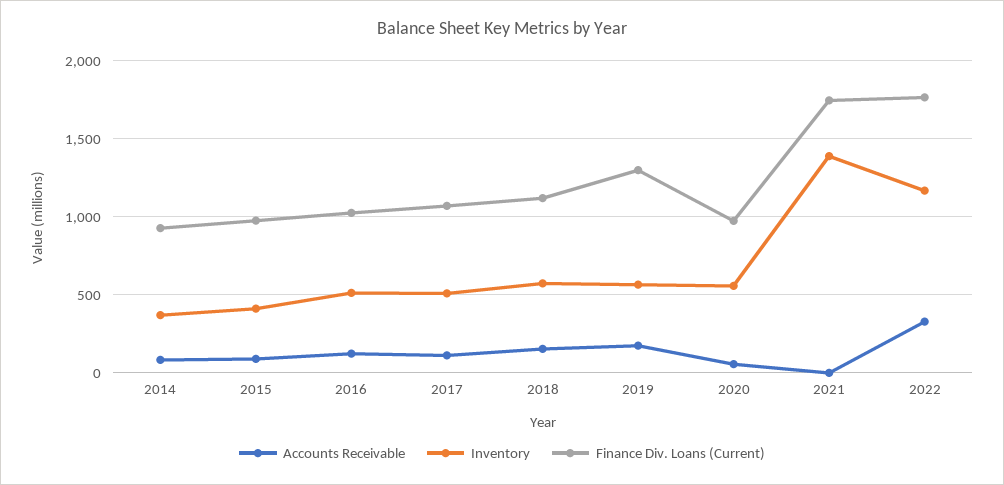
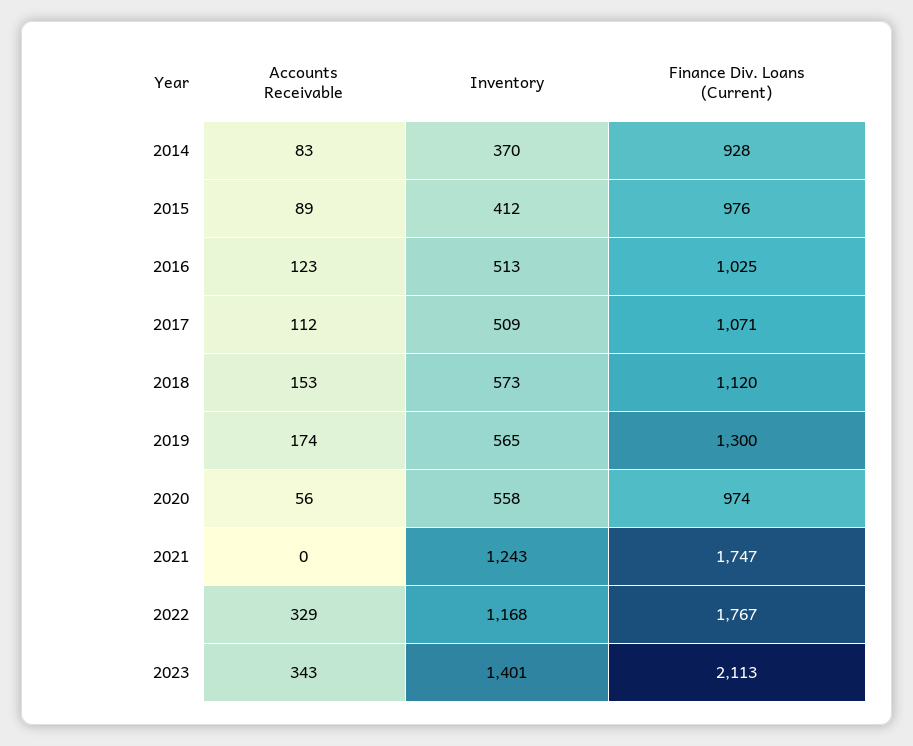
Inventory, 2021: 1400 -> 1243
Accounts Receivable, 2023: none -> 343
Inventory, 2023: none -> 1401
Finance Div. Loans (Current), 2023: none -> 2113

